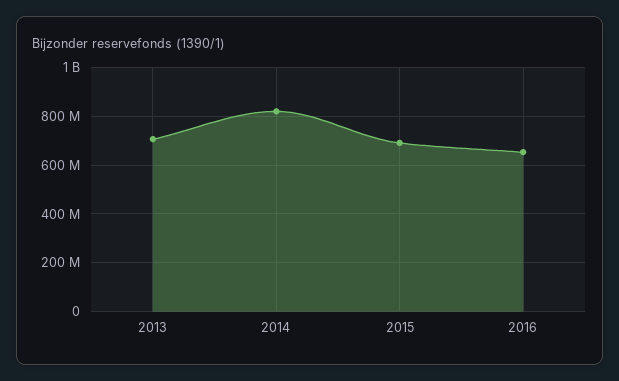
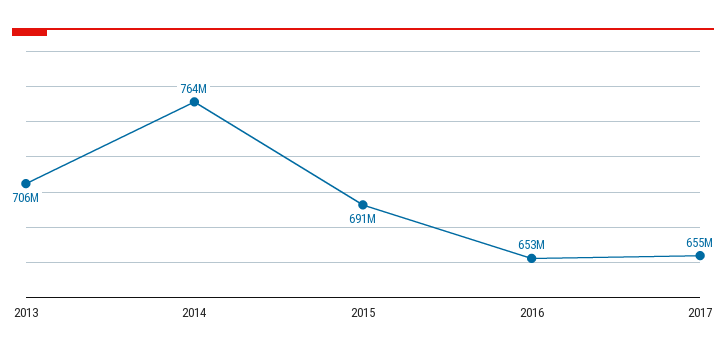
2014: 825000000 -> 764000000
2017: none -> 655000000

